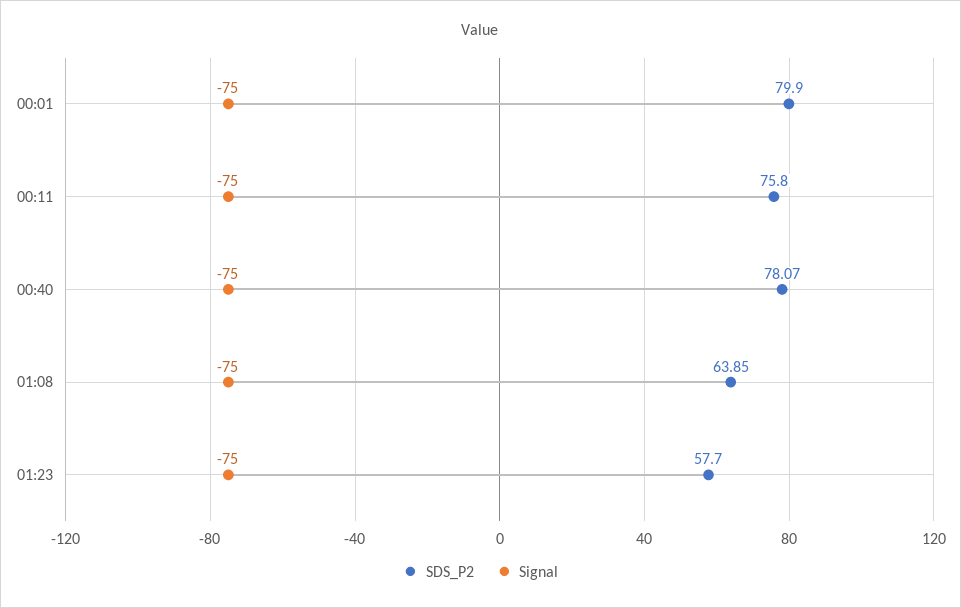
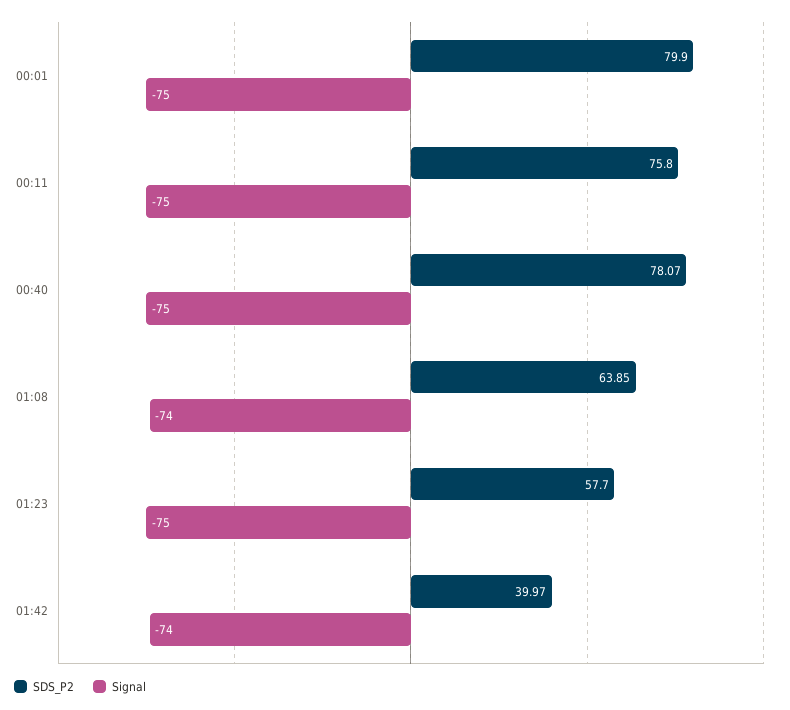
Signal, 01:08: -75 -> -74
SDS_P2, 01:42: none -> 39.97
Signal, 01:42: none -> -74

